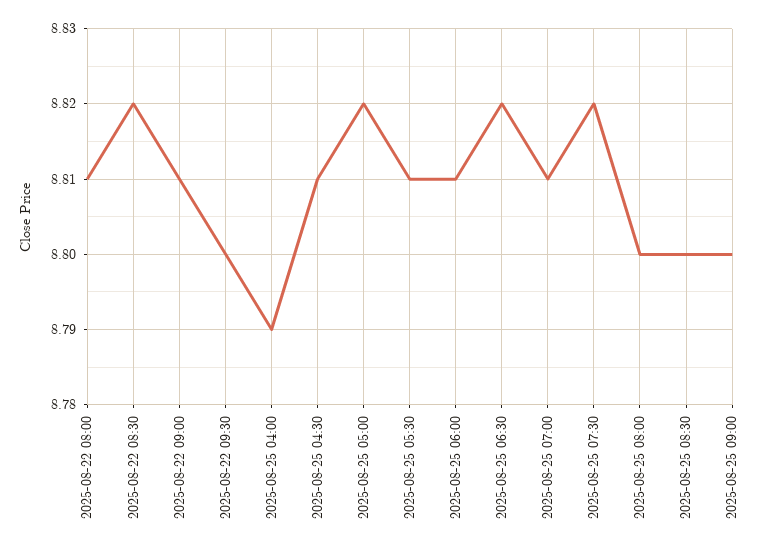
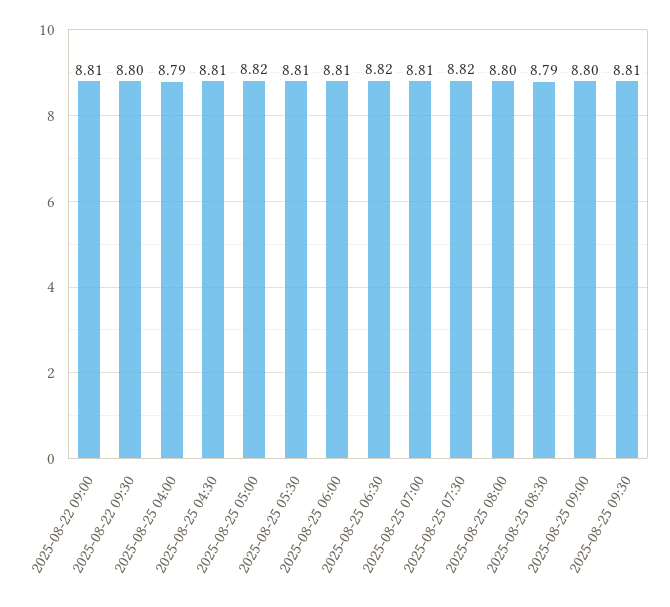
2025-08-22 08:00: 8.81 -> none
2025-08-22 08:30: 8.82 -> none
2025-08-25 08:30: 8.8 -> 8.79
2025-08-25 09:30: none -> 8.81

